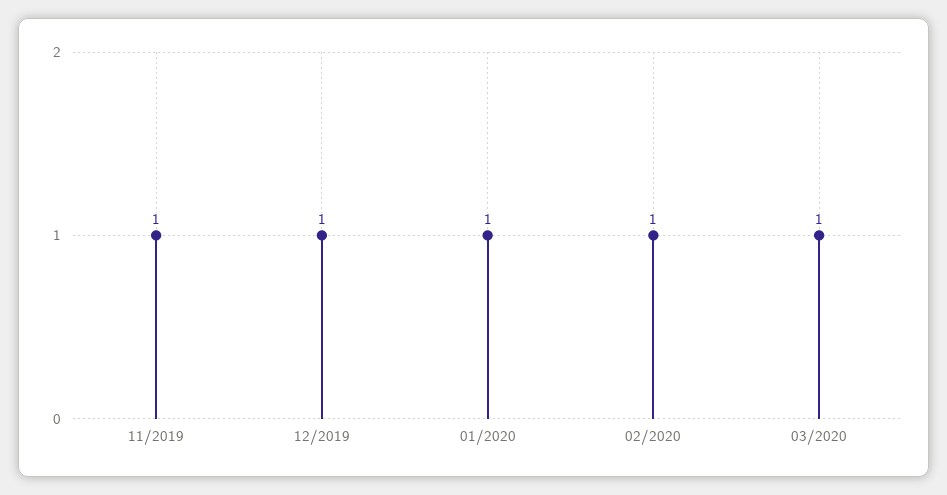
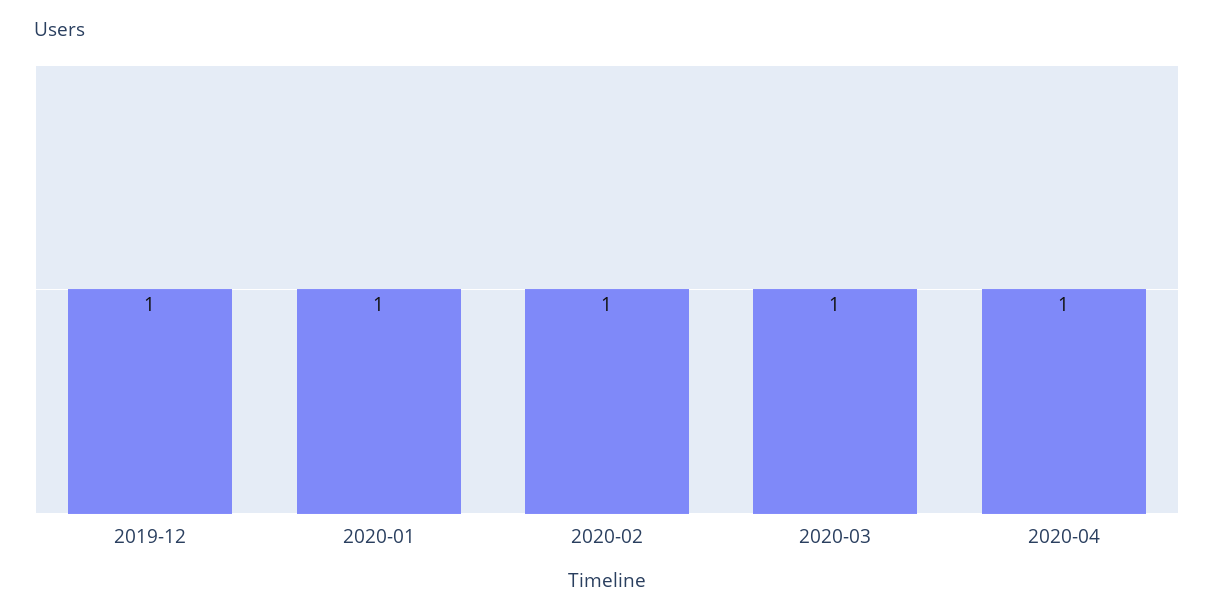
11/2019: 1 -> none
2020-04: none -> 1

